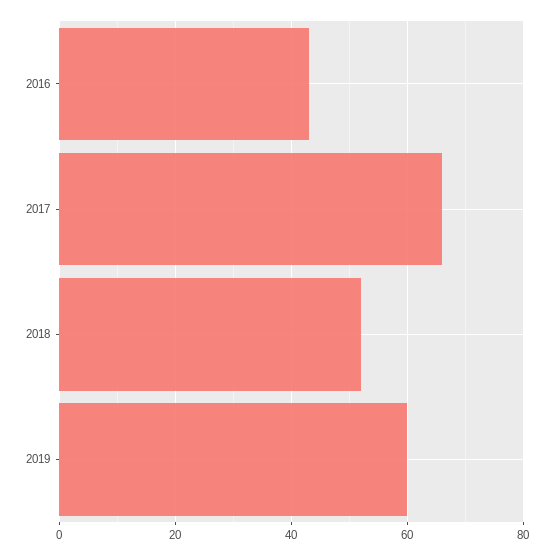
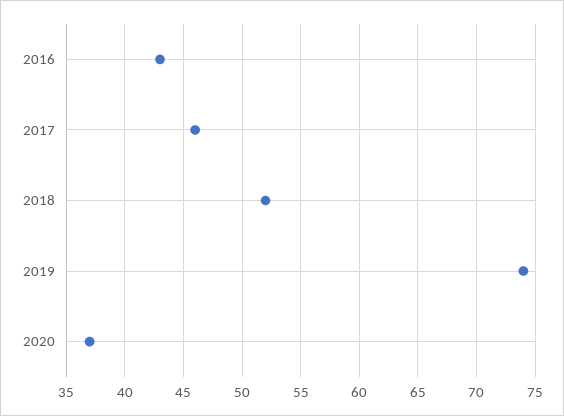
2017: 65 -> 46
2019: 60 -> 74
2020: none -> 37

